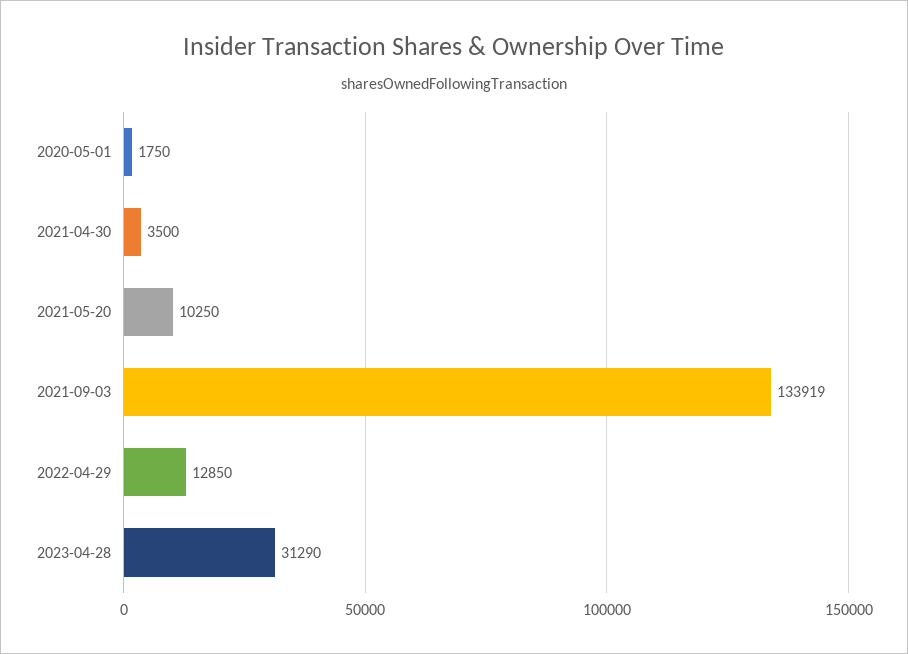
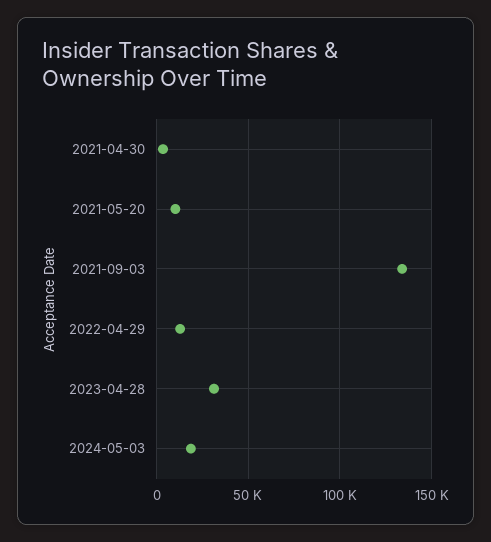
2020-05-01: 1750 -> none
2024-05-03: none -> 20000

